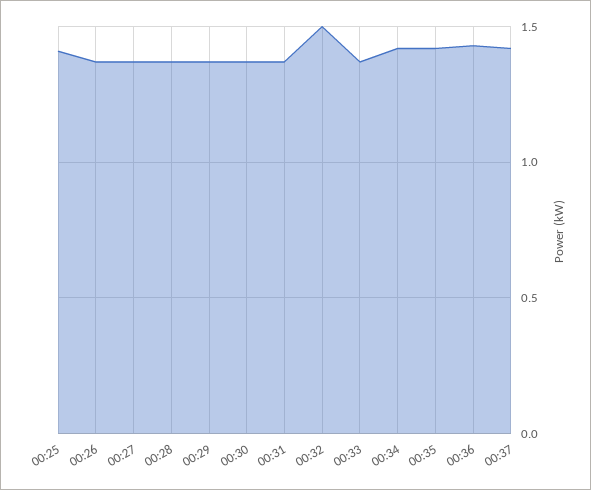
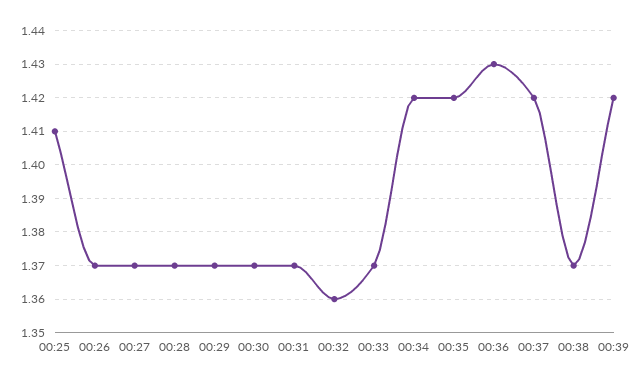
00:32: 1.5 -> 1.36
00:38: none -> 1.37
00:39: none -> 1.42

